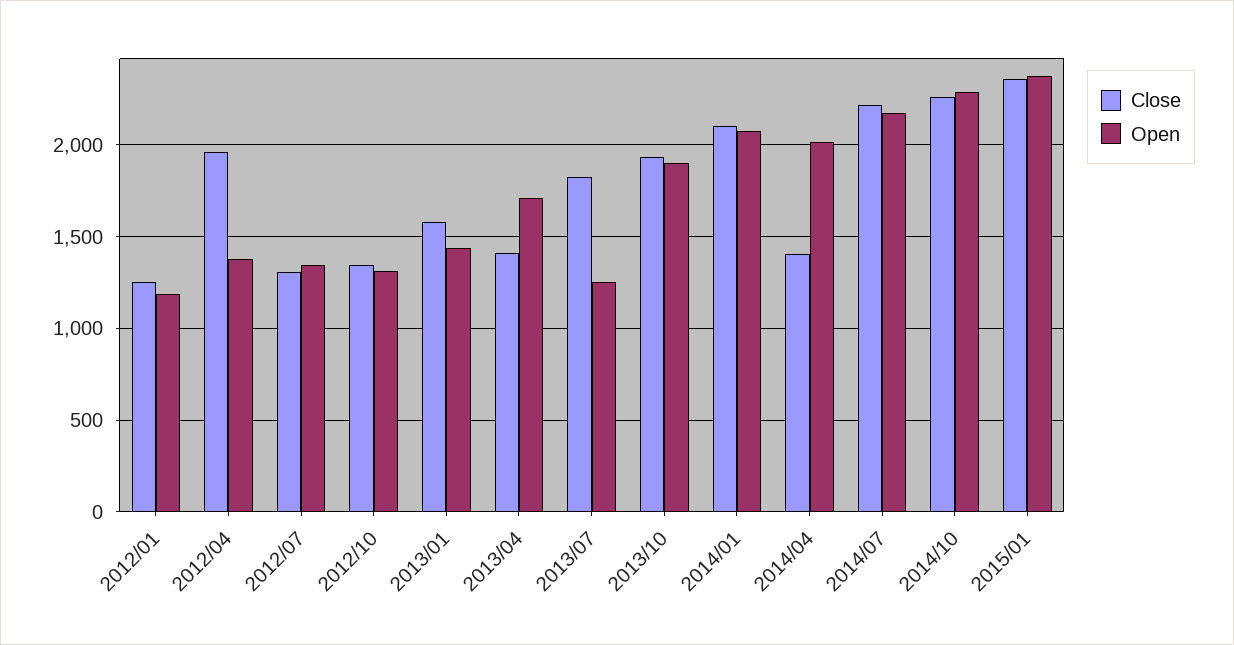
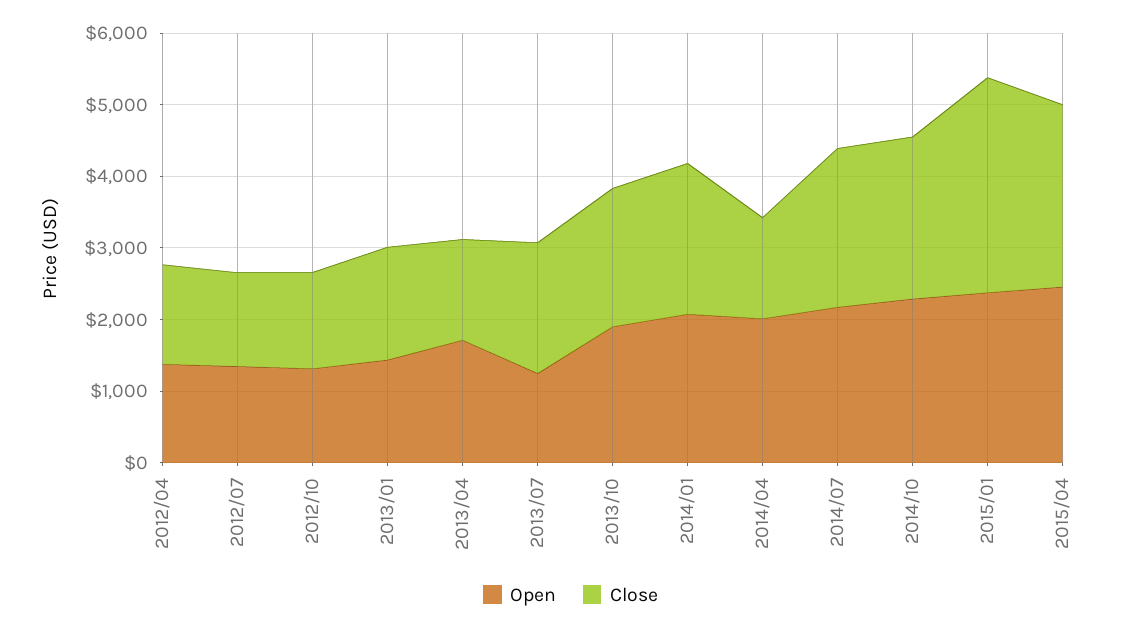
Close, 2012/01: 1250 -> none
Open, 2012/01: 1200 -> none
Close, 2012/04: 1950 -> 1400
Close, 2015/01: 2350 -> 3000
Open, 2015/04: none -> 2400
Close, 2015/04: none -> 2600

